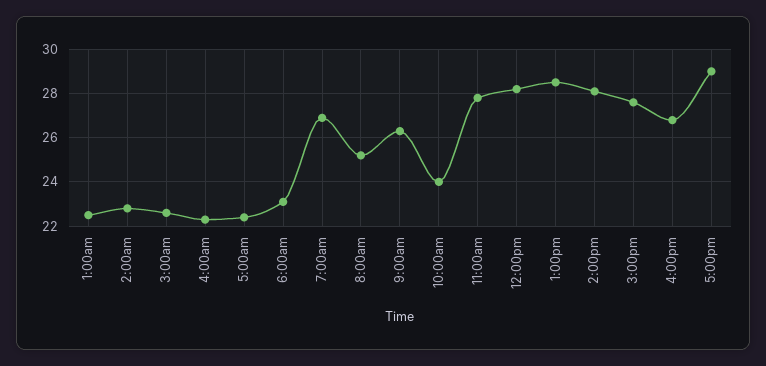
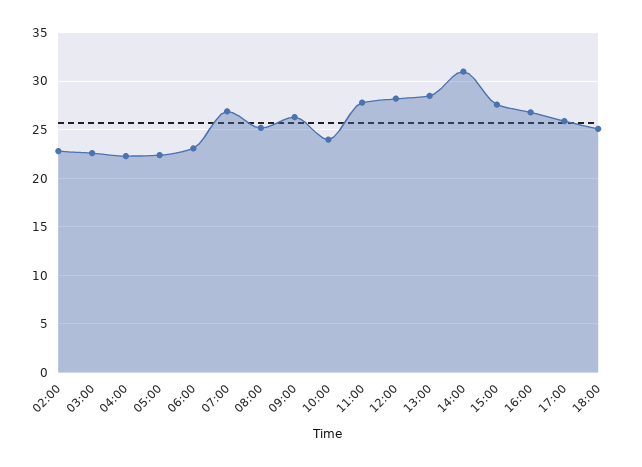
1:00am: 22.5 -> none
2:00pm: 28 -> 31
5:00pm: 29 -> 26
18:00: none -> 25

